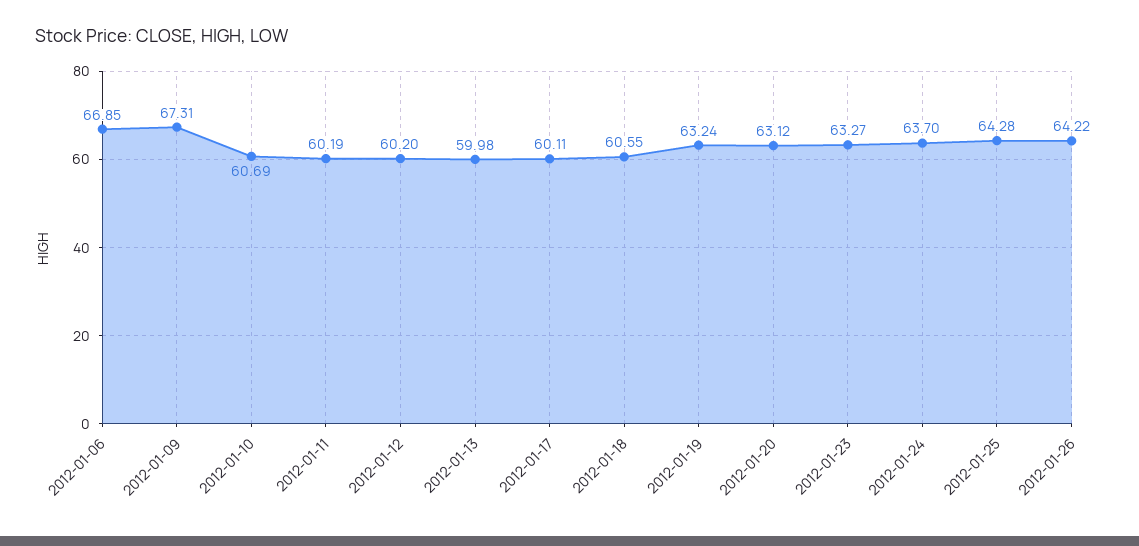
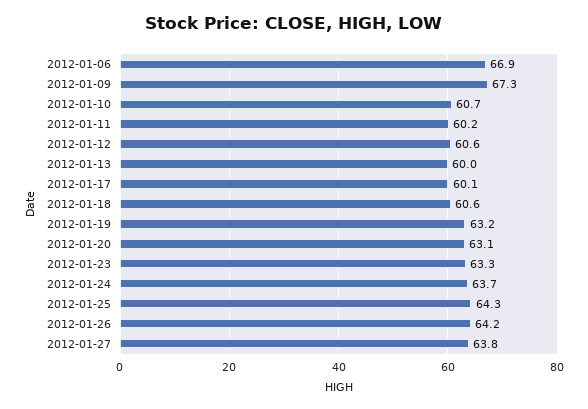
2012-01-12: 60.2 -> 60.6
2012-01-27: none -> 63.8

